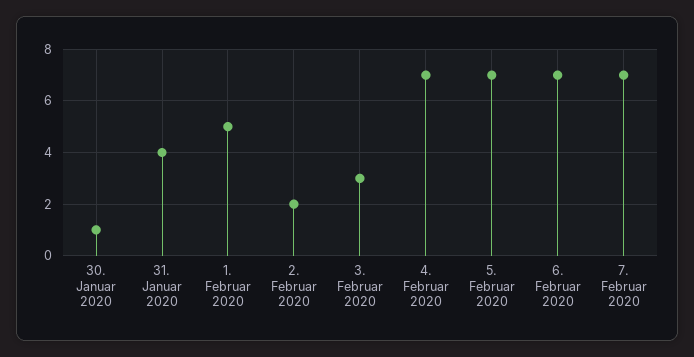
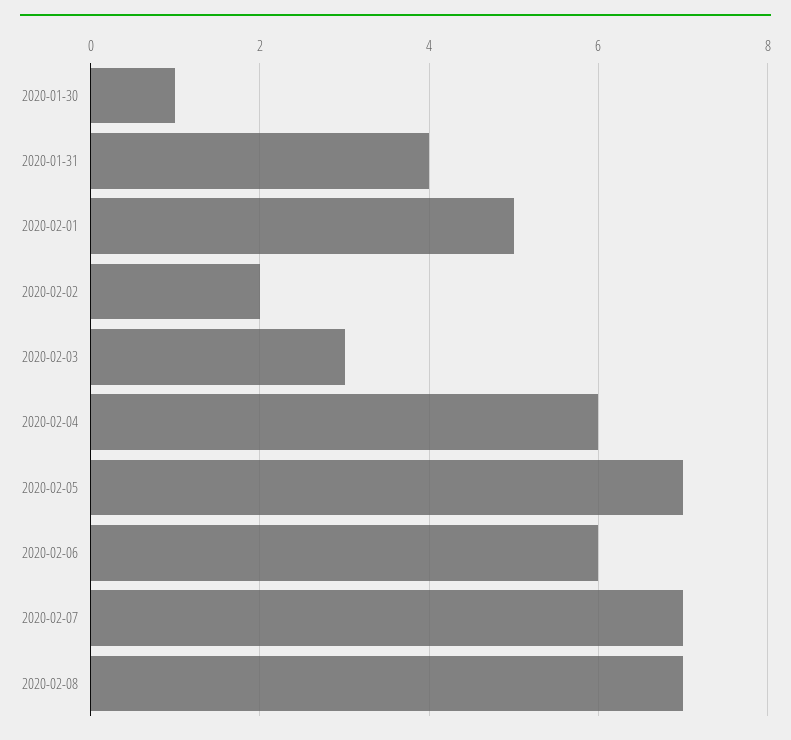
4. Februar 2020: 7 -> 6
6. Februar 2020: 7 -> 6
2020-02-08: none -> 7

